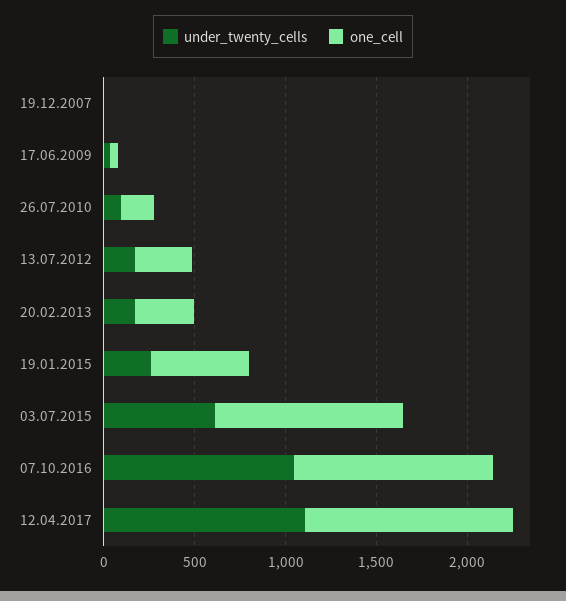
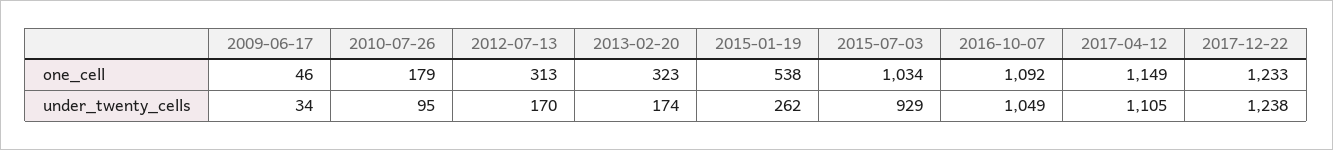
under_twenty_cells, 19.12.2007: 0 -> none
one_cell, 19.12.2007: 0 -> none
under_twenty_cells, 03.07.2015: 600 -> 929
one_cell, 2017-12-22: none -> 1233
under_twenty_cells, 2017-12-22: none -> 1238

